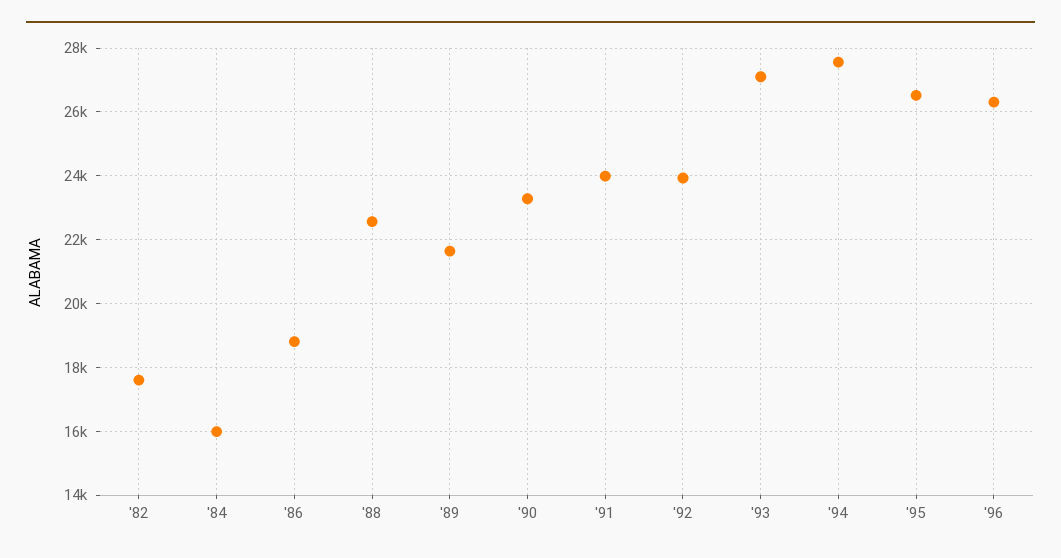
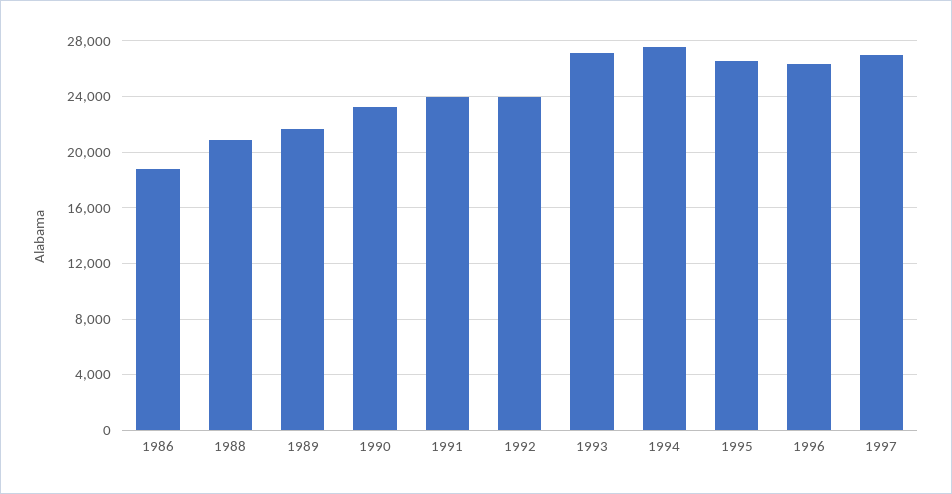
'82: 17600 -> none
'84: 16000 -> none
'88: 22600 -> 21000
1997: none -> 27000

